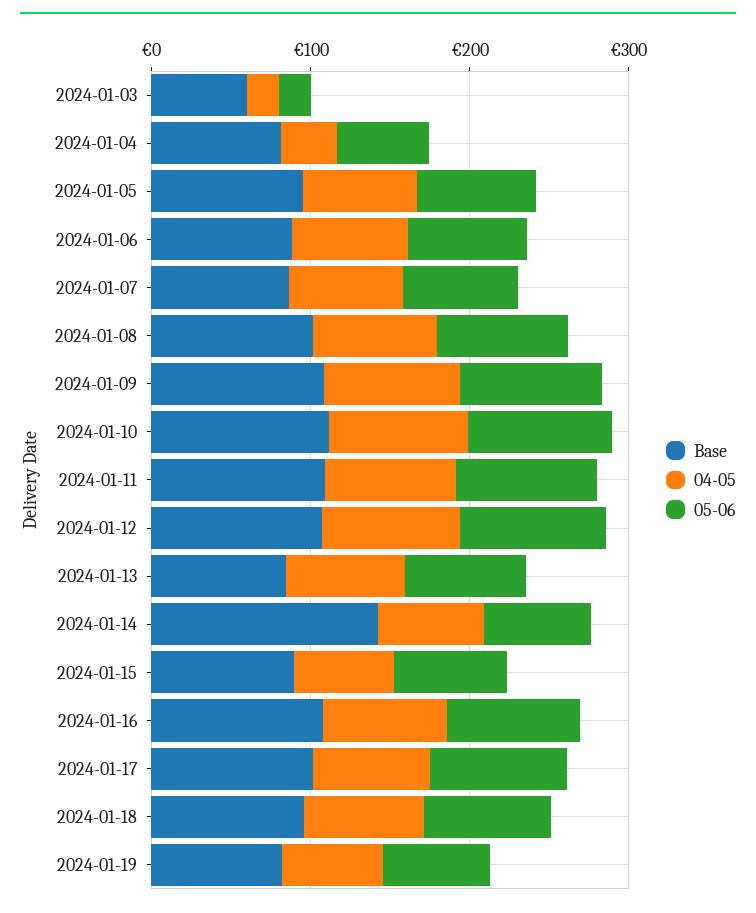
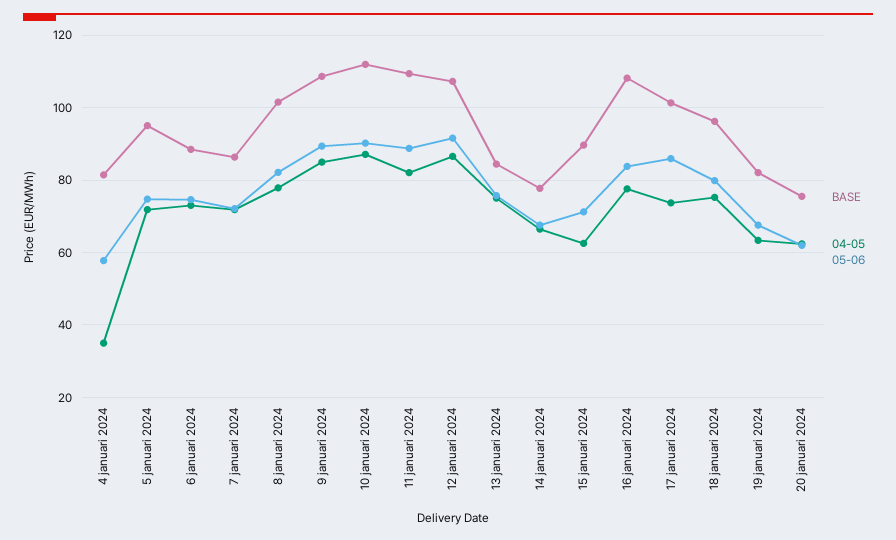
Base, 2024-01-03: 60 -> none
04-05, 2024-01-03: 20 -> none
05-06, 2024-01-03: 20 -> none
Base, 2024-01-14: 140 -> 78
Base, 20 januari 2024: none -> 76
04-05, 20 januari 2024: none -> 62
05-06, 20 januari 2024: none -> 62

